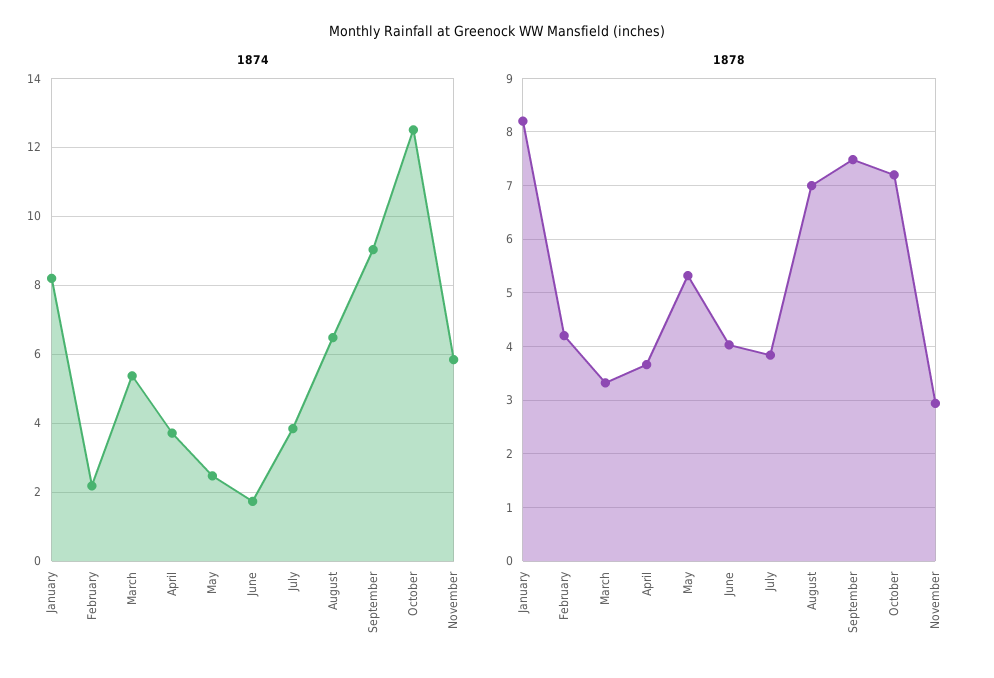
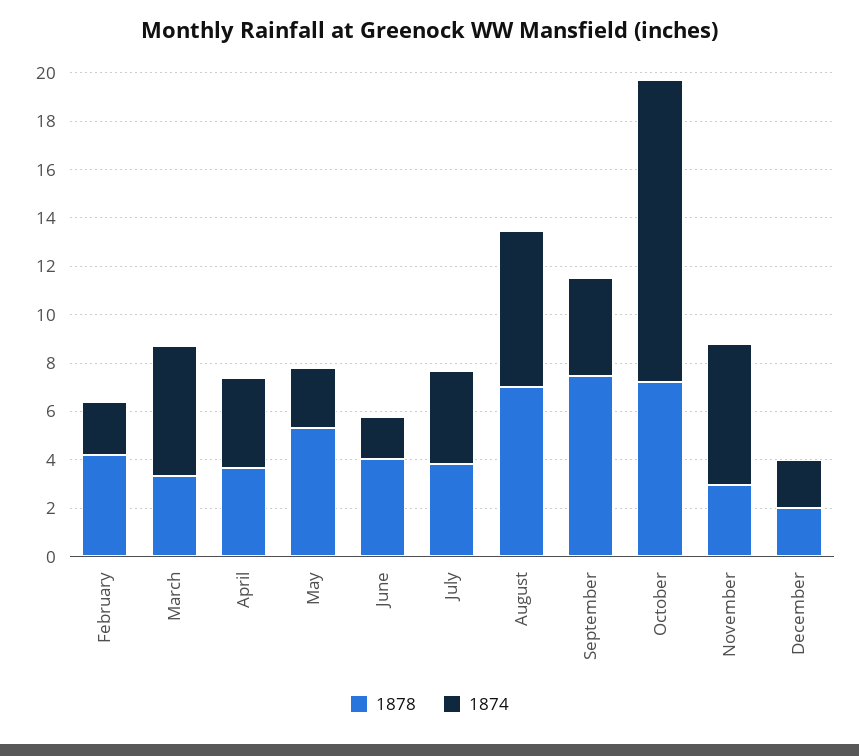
1874, January: 8.2 -> none
1874, September: 9 -> 4
1878, January: 8.2 -> none
1878, December: none -> 2
1874, December: none -> 2

